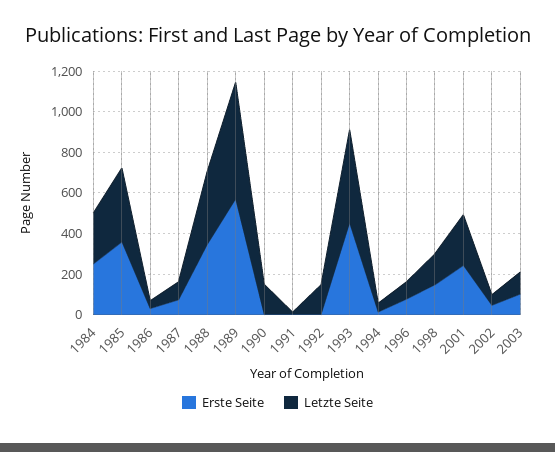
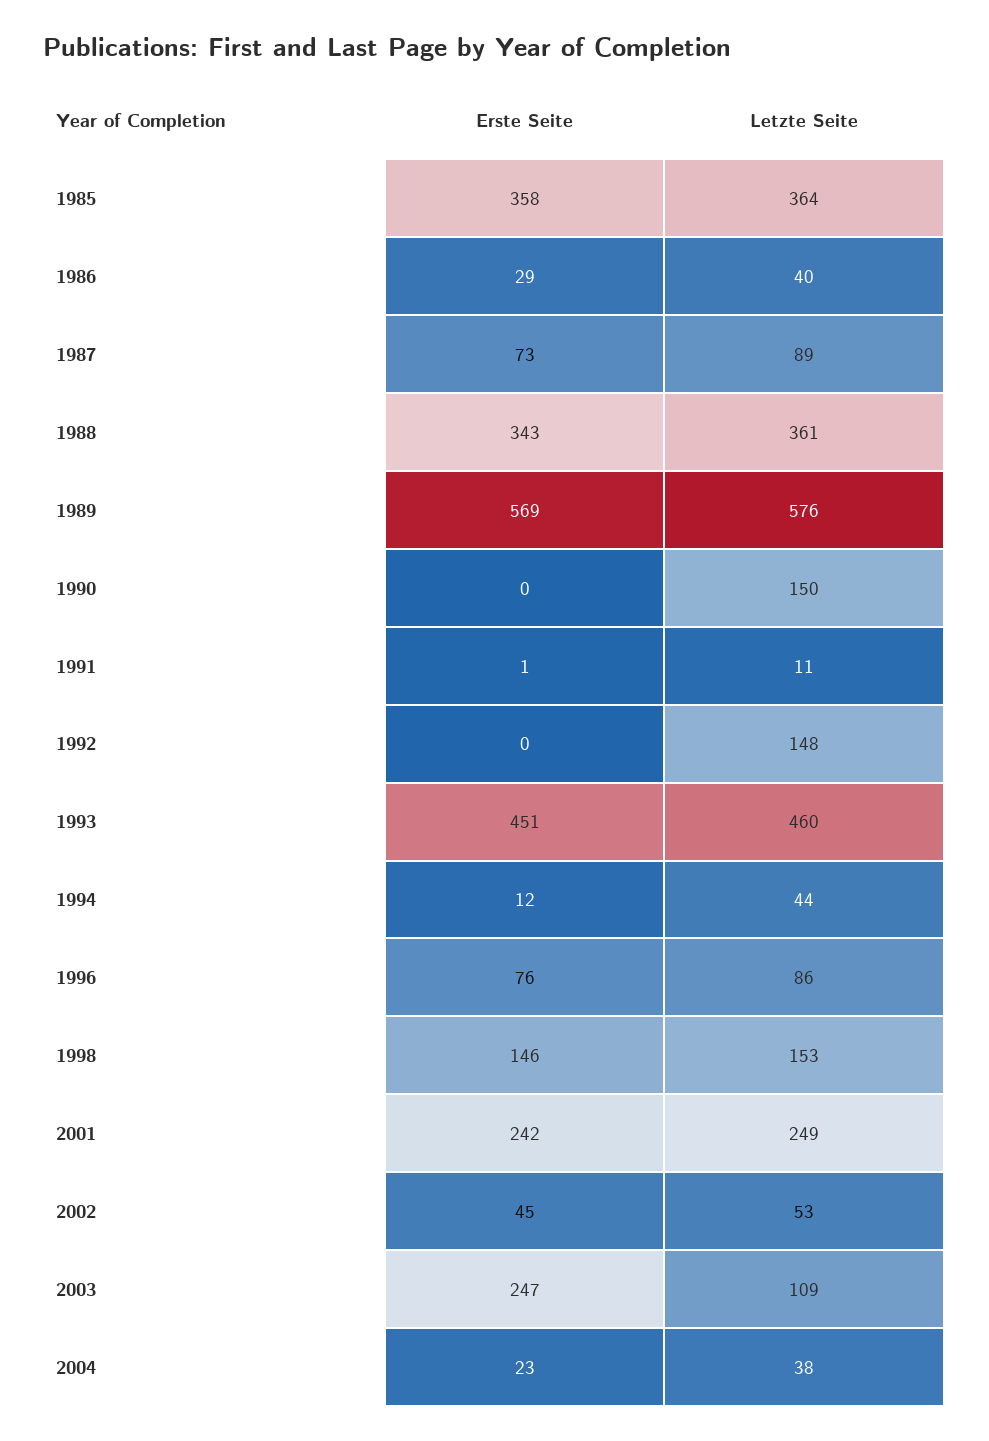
Erste Seite, 1984: 250 -> none
Letzte Seite, 1984: 250 -> none
Erste Seite, 2003: 100 -> 247
Erste Seite, 2004: none -> 23
Letzte Seite, 2004: none -> 38

